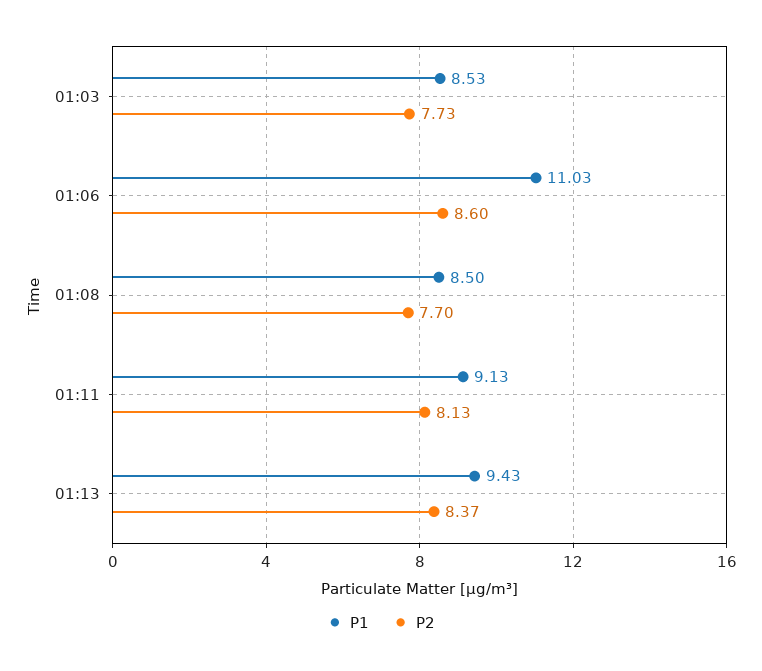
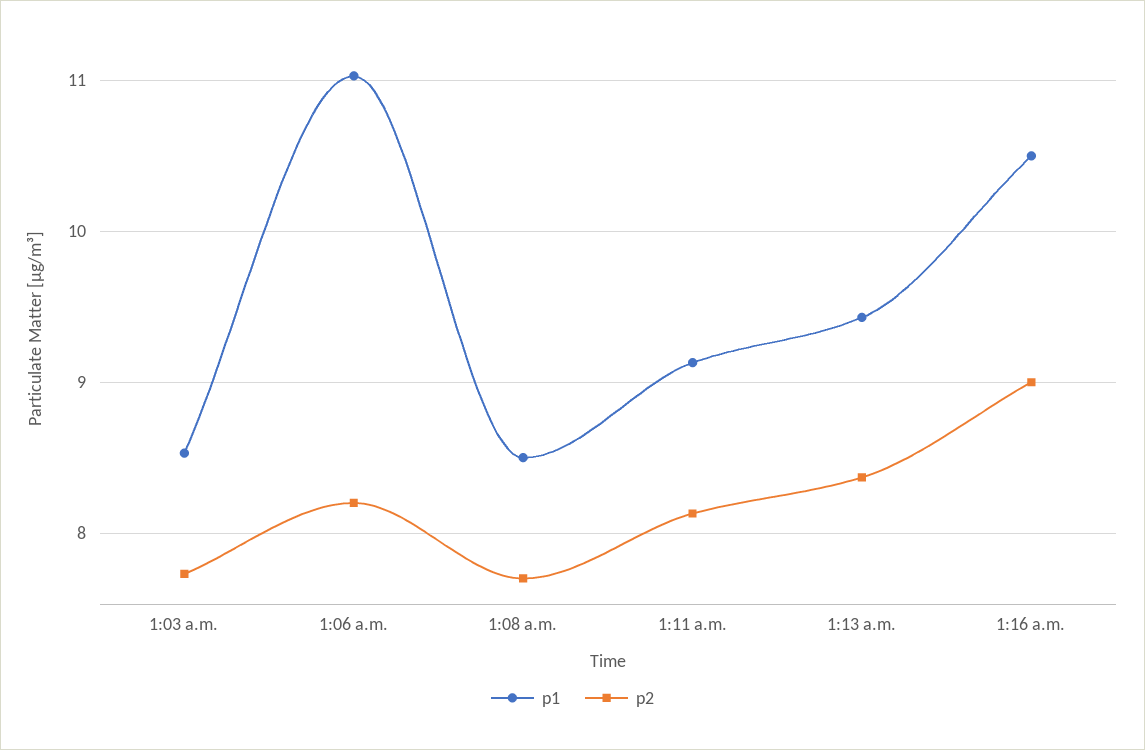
P2, 01:06: 8.6 -> 8.2
P1, 1:16 a.m.: none -> 10.5
P2, 1:16 a.m.: none -> 9

